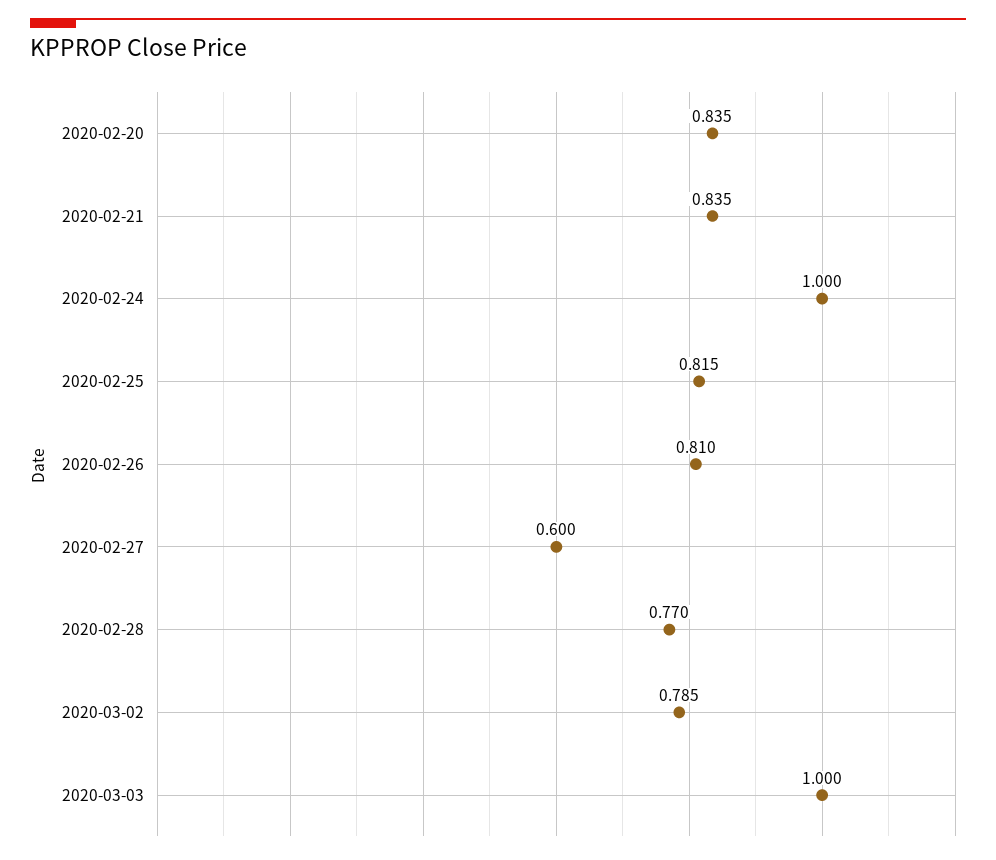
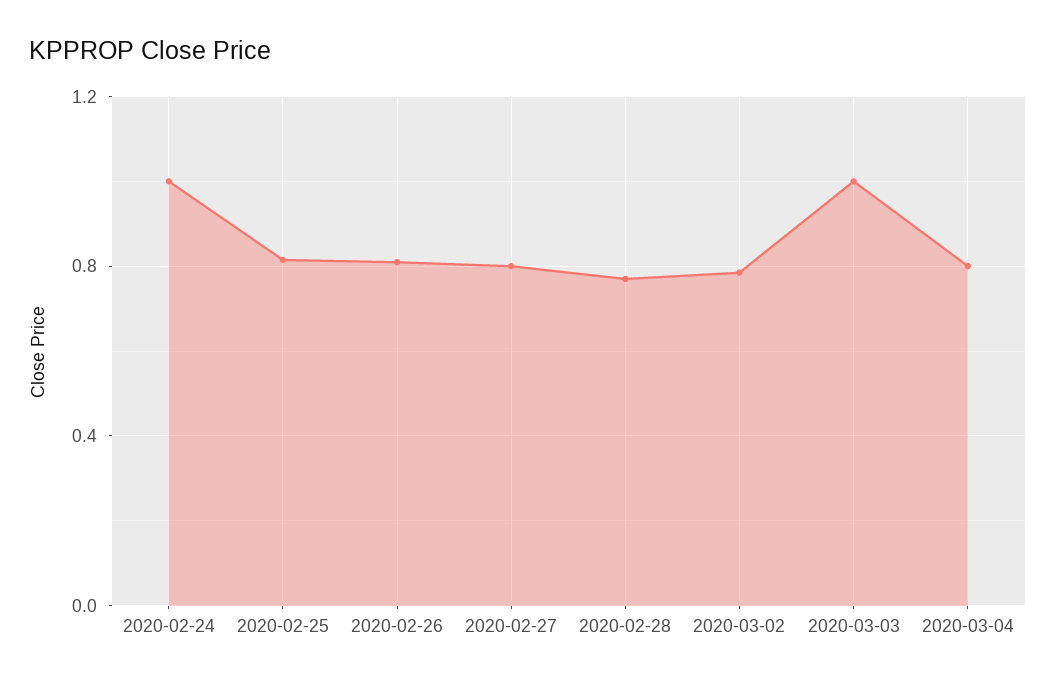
2020-02-20: 0.835 -> none
2020-02-21: 0.835 -> none
2020-02-27: 0.6 -> 0.8
2020-03-04: none -> 0.8

